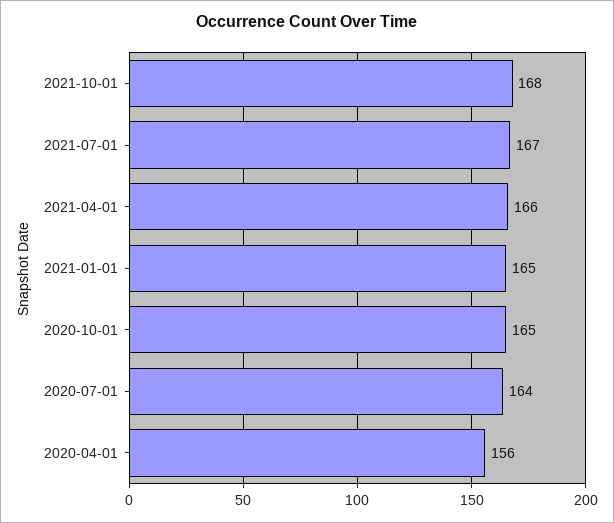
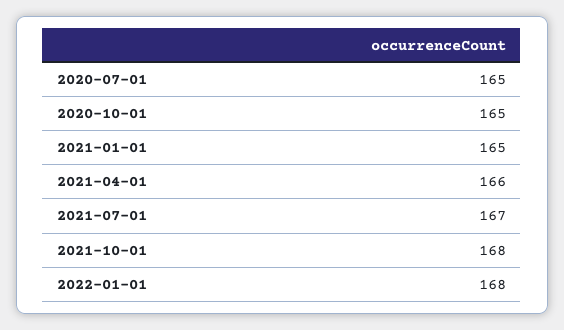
2020-07-01: 164 -> 165
2020-04-01: 156 -> none
2022-01-01: none -> 168

